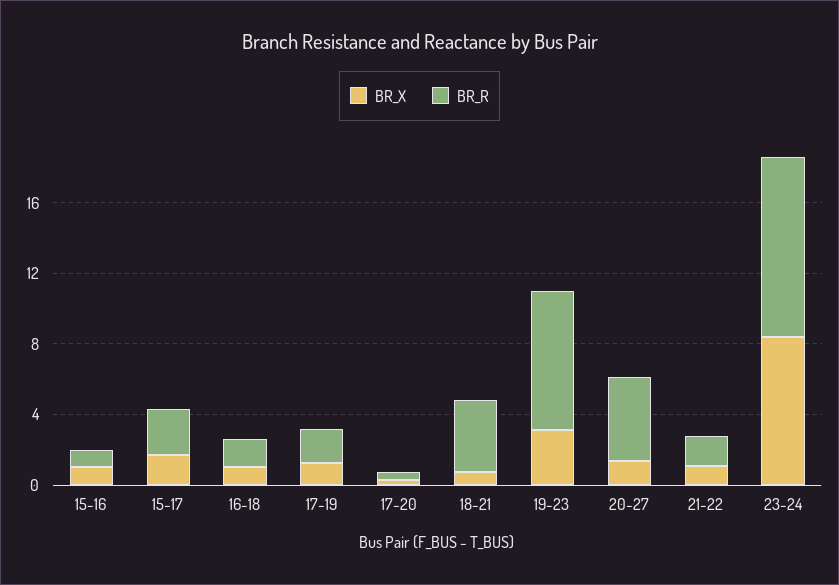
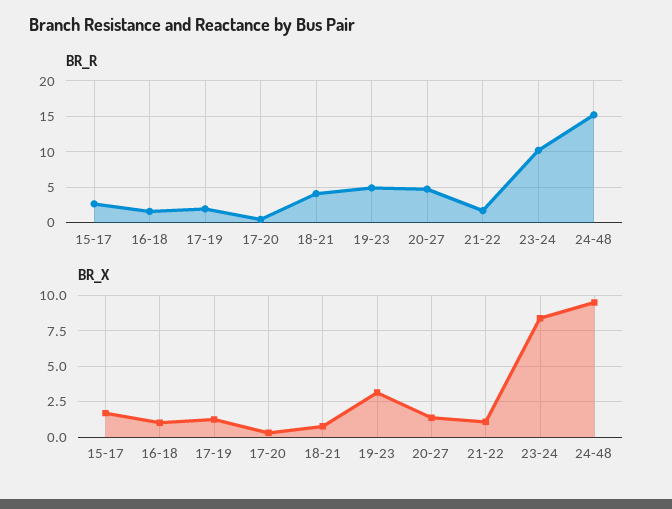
BR_X, 15-16: 1 -> none
BR_R, 15-16: 1 -> none
BR_R, 19-23: 8 -> 5
BR_R, 24-48: none -> 15
BR_X, 24-48: none -> 9.5

